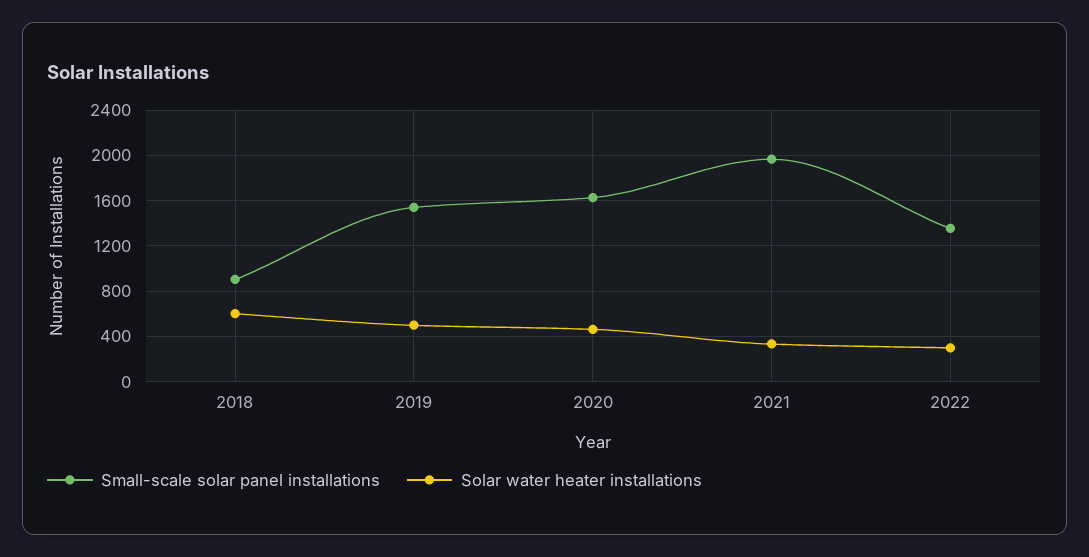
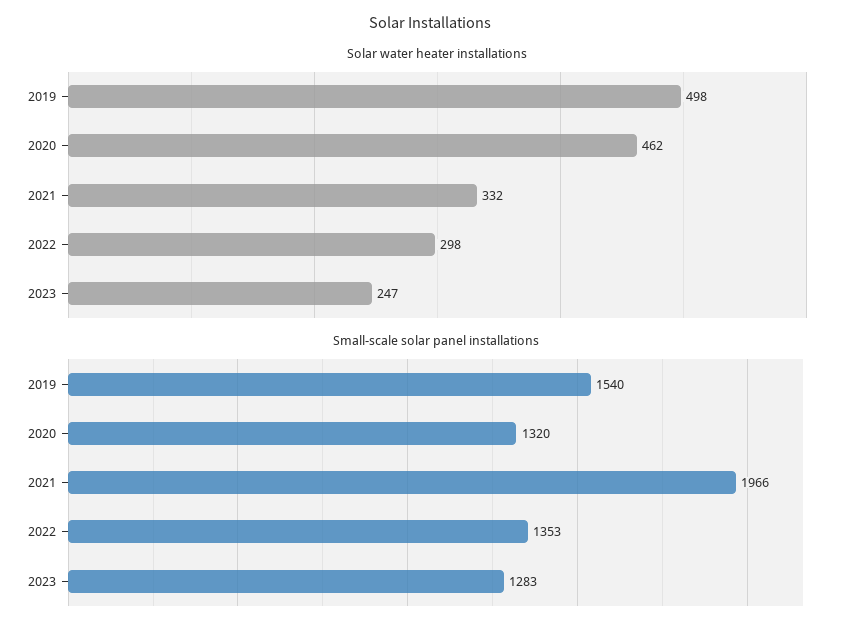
Small-scale solar panel installations, 2018: 900 -> none
Solar water heater installations, 2018: 600 -> none
Small-scale solar panel installations, 2020: 1600 -> 1320
Solar water heater installations, 2023: none -> 247
Small-scale solar panel installations, 2023: none -> 1283

